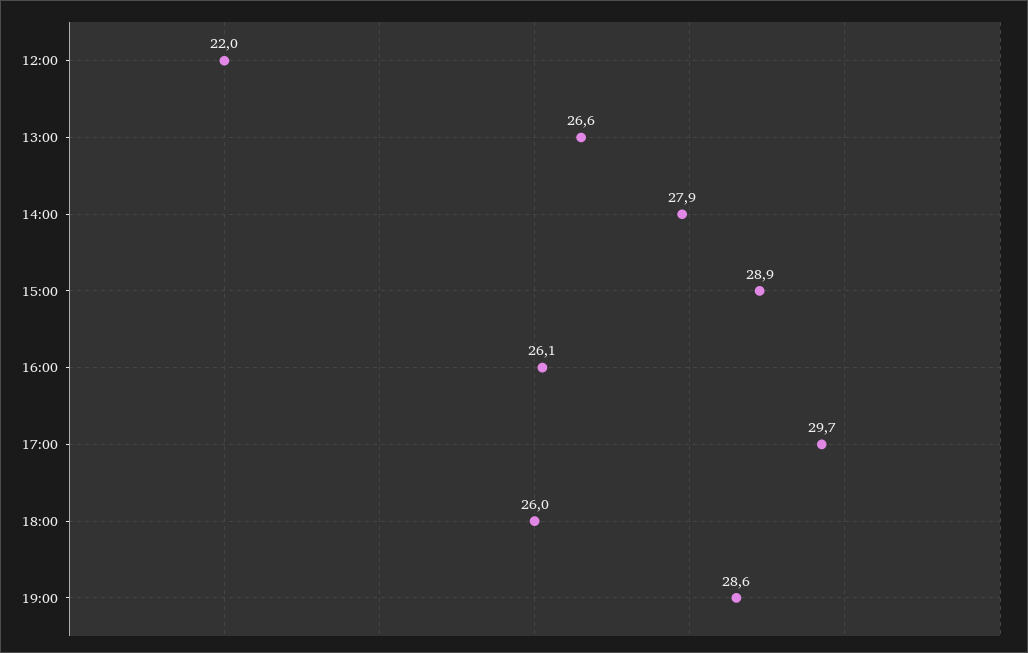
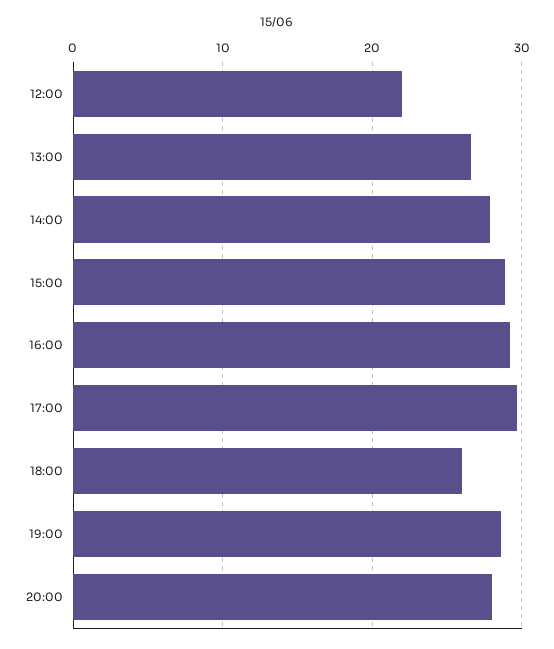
16:00: 26.1 -> 29
20:00: none -> 28

